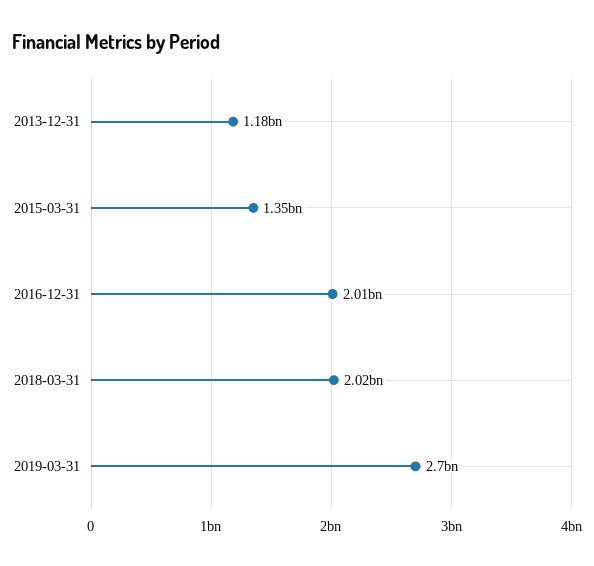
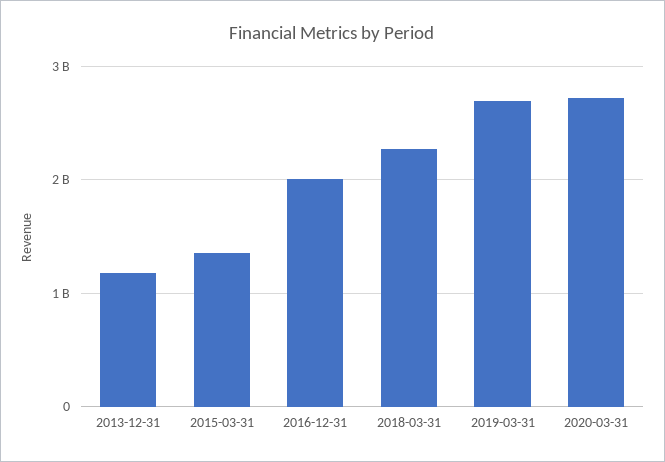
2018-03-31: 2020000000 -> 2300000000
2020-03-31: none -> 2700000000

